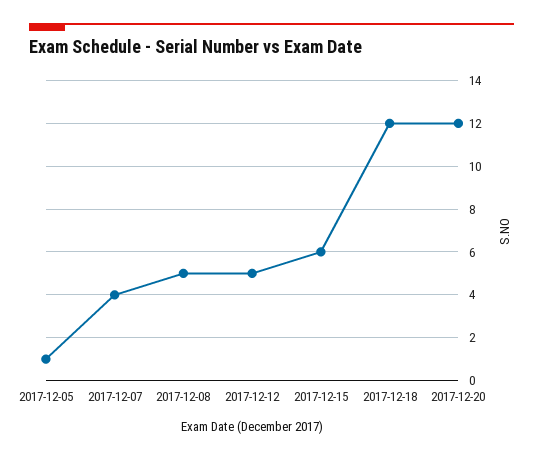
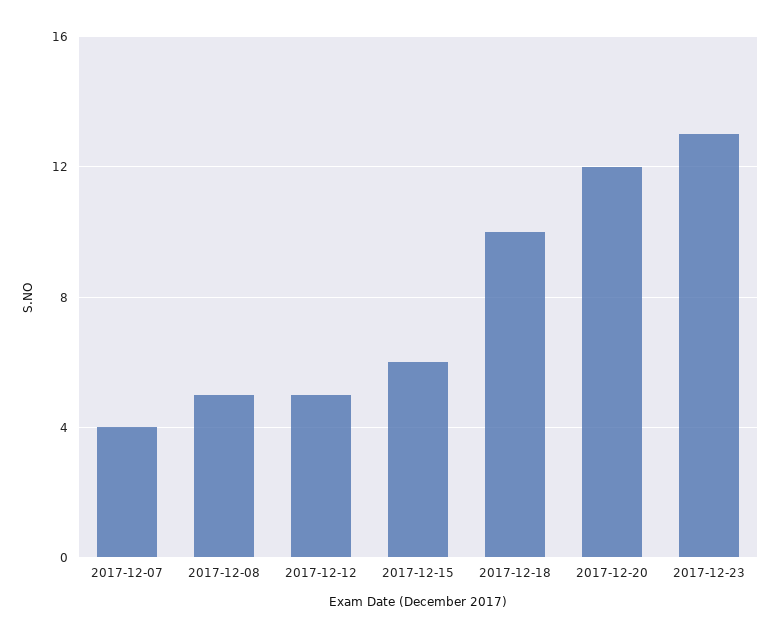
2017-12-05: 1 -> none
2017-12-18: 12 -> 10
2017-12-23: none -> 13

